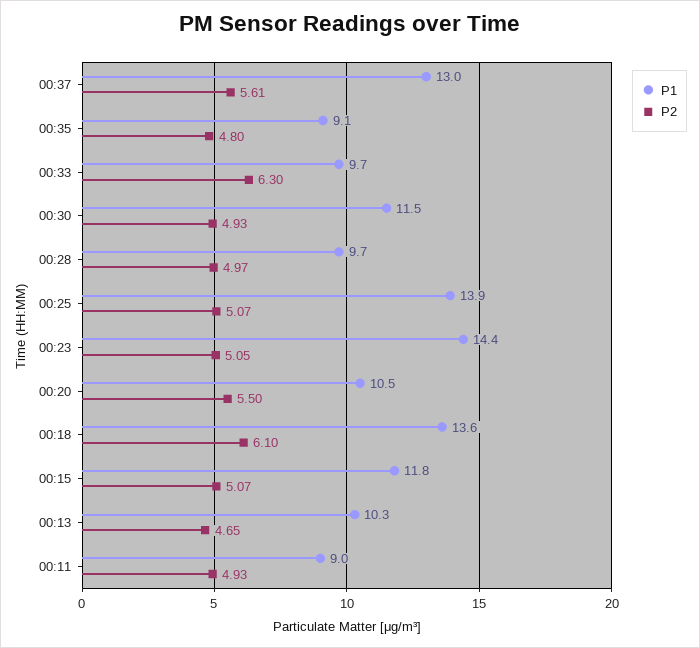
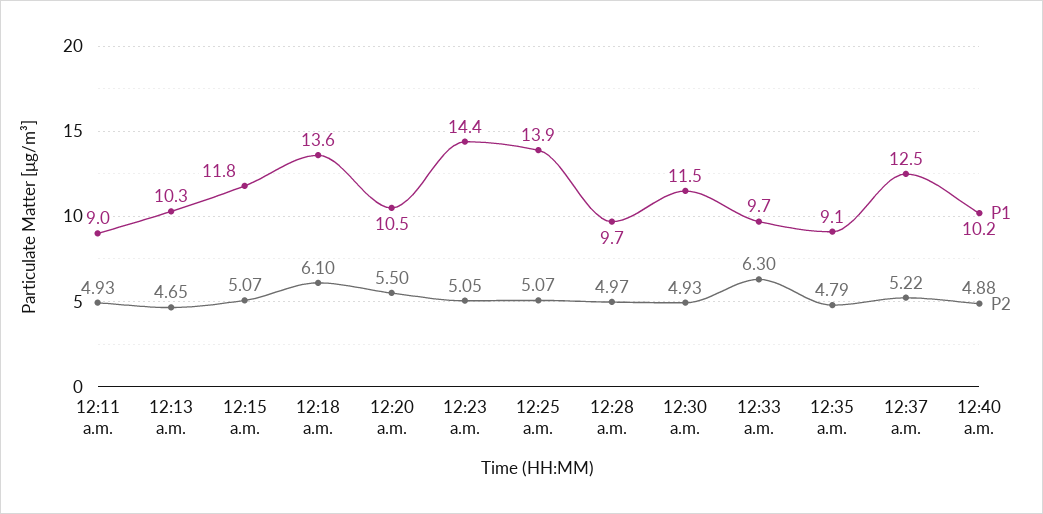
P1, 00:37: 13 -> 12.5
P2, 00:37: 5.61 -> 5.22
P2, 00:35: 4.8 -> 4.79
P1, 12:40 a.m.: none -> 10.2
P2, 12:40 a.m.: none -> 4.88

